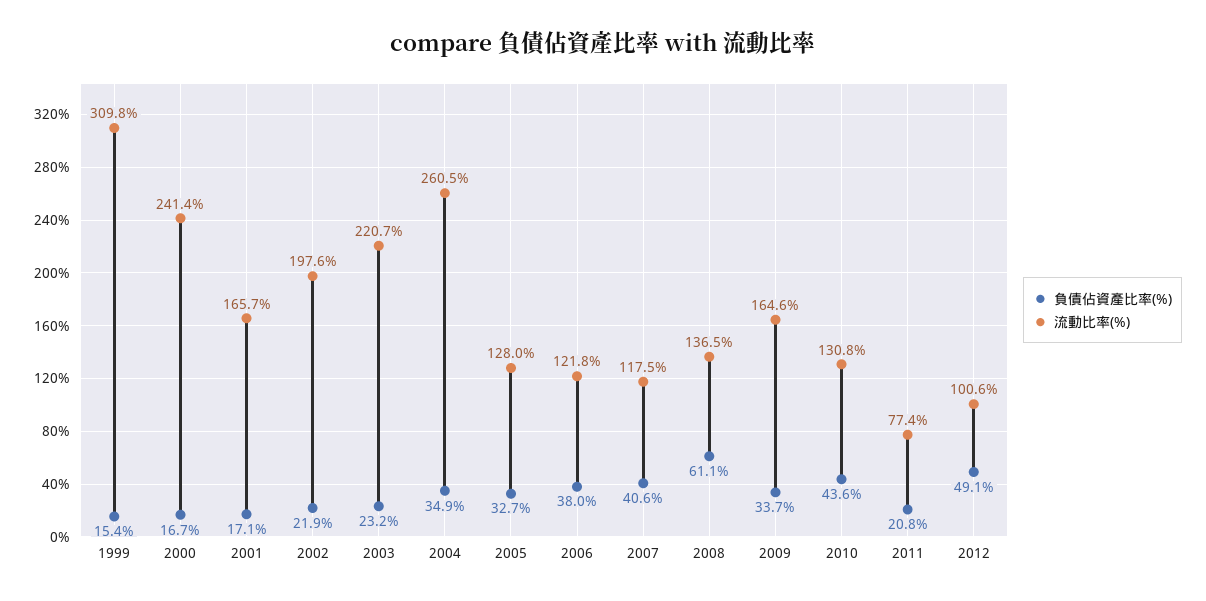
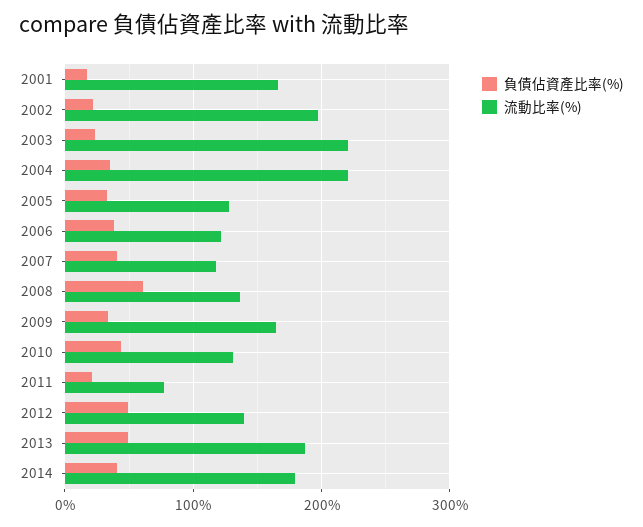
負債佔資產比率(%), 1999: 15.4 -> none
流動比率(%), 1999: 309.8 -> none
負債佔資產比率(%), 2000: 16.7 -> none
流動比率(%), 2000: 241.4 -> none
流動比率(%), 2004: 260.5 -> 220
流動比率(%), 2012: 100.6 -> 140
負債佔資產比率(%), 2013: none -> 50
流動比率(%), 2013: none -> 190
負債佔資產比率(%), 2014: none -> 40
流動比率(%), 2014: none -> 180

